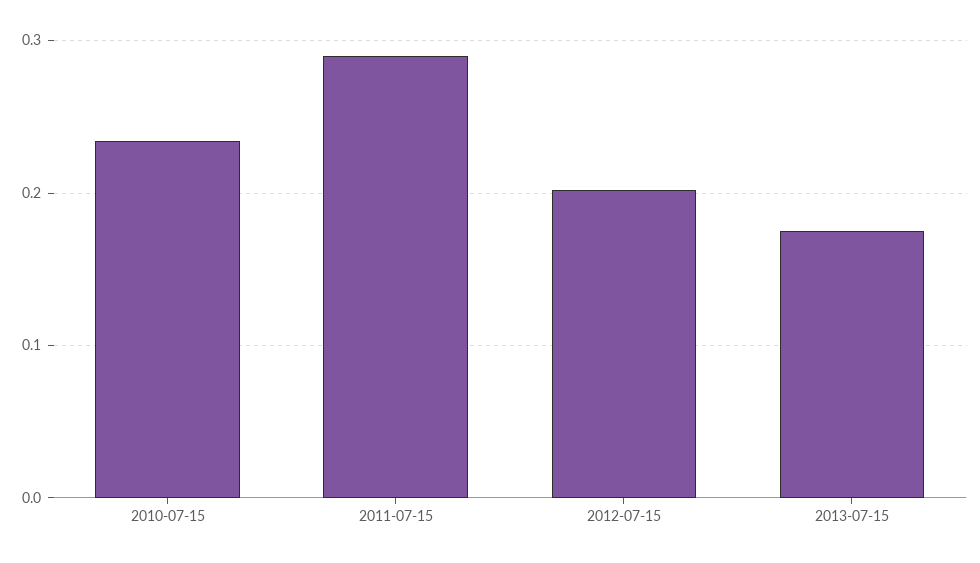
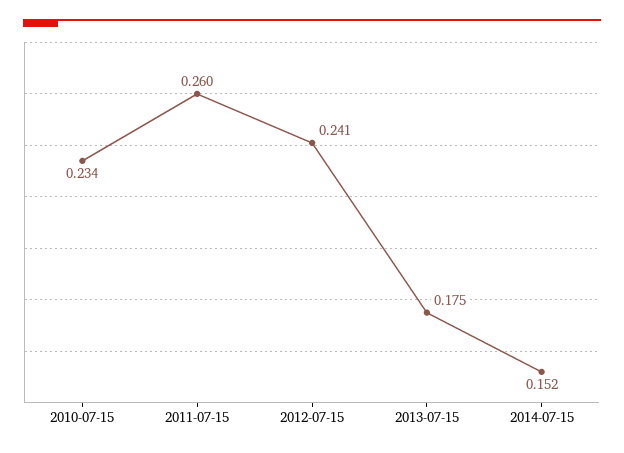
2011-07-15: 0.29 -> 0.26
2012-07-15: 0.2 -> 0.241
2014-07-15: none -> 0.152

